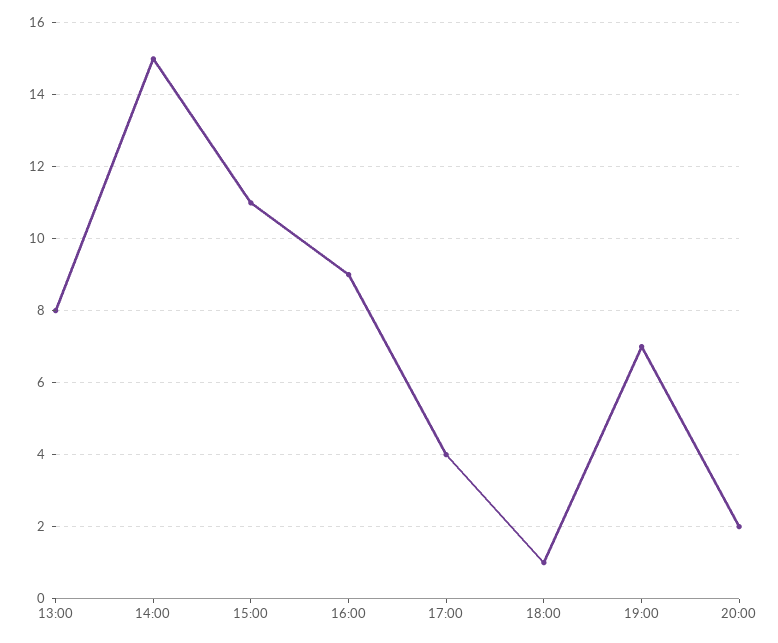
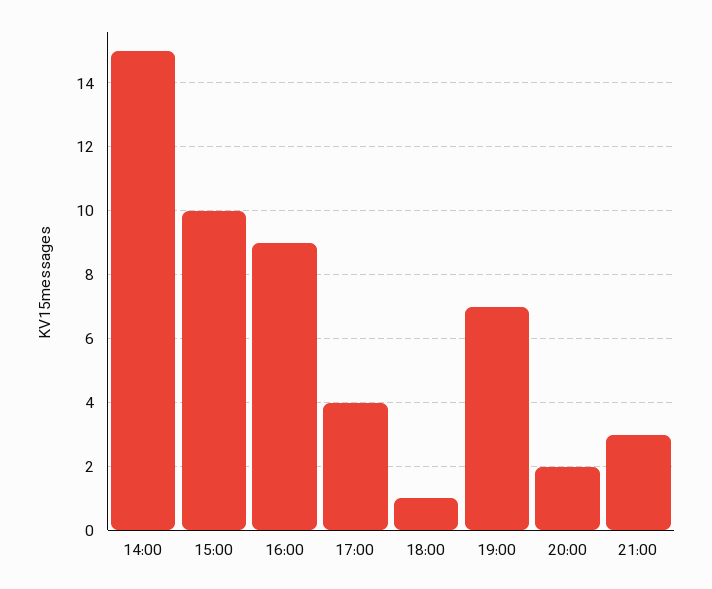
13:00: 8 -> none
15:00: 11 -> 10
21:00: none -> 3

